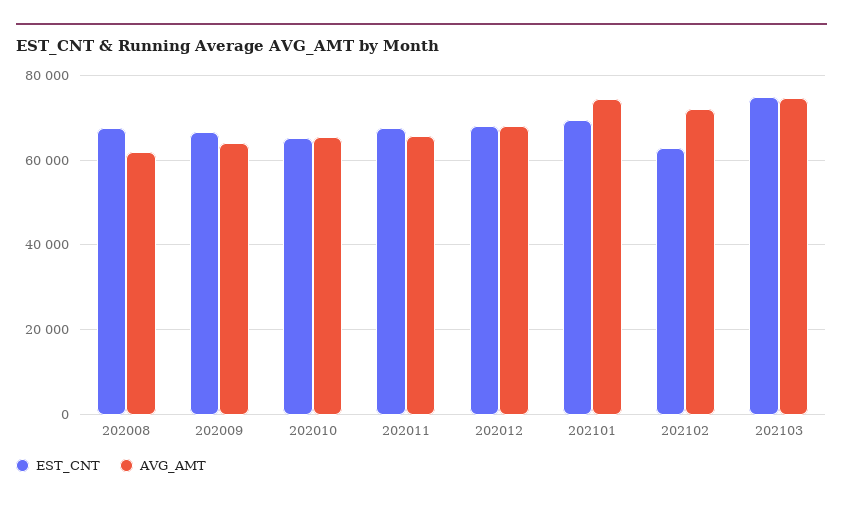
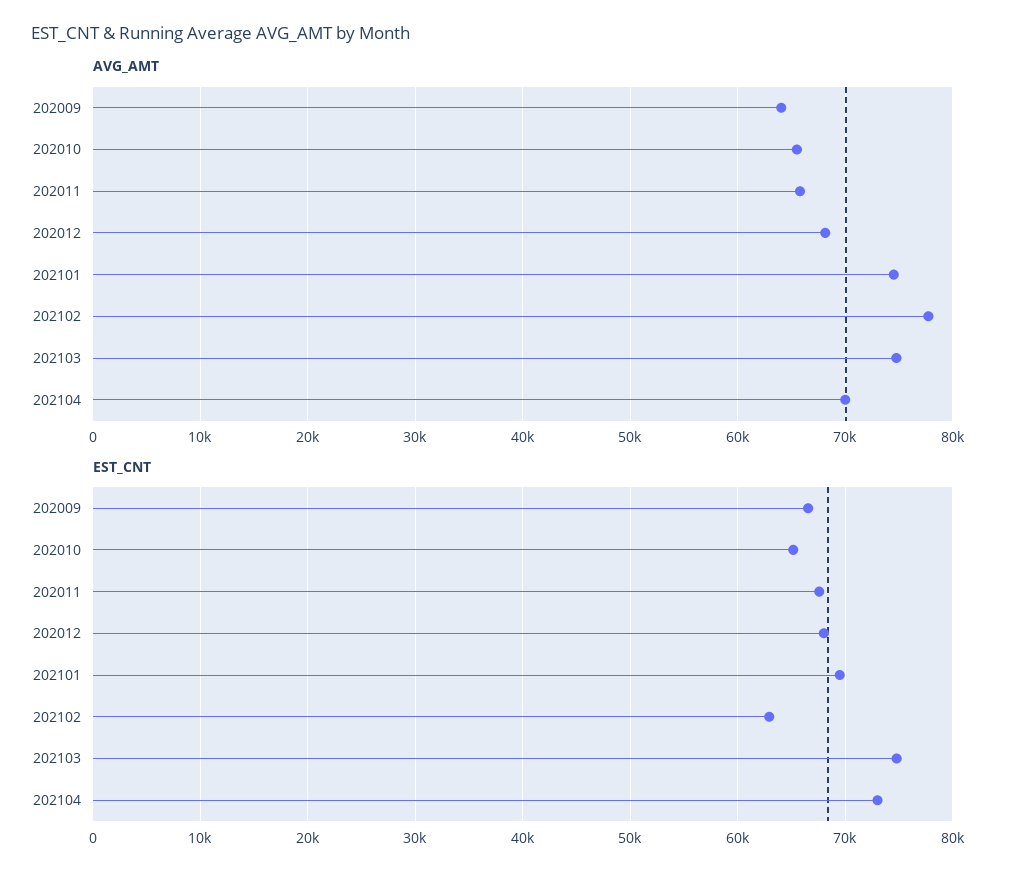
EST_CNT, 202008: 68000 -> none
AVG_AMT, 202008: 62000 -> none
AVG_AMT, 202102: 72000 -> 78000
AVG_AMT, 202104: none -> 70000
EST_CNT, 202104: none -> 73000

